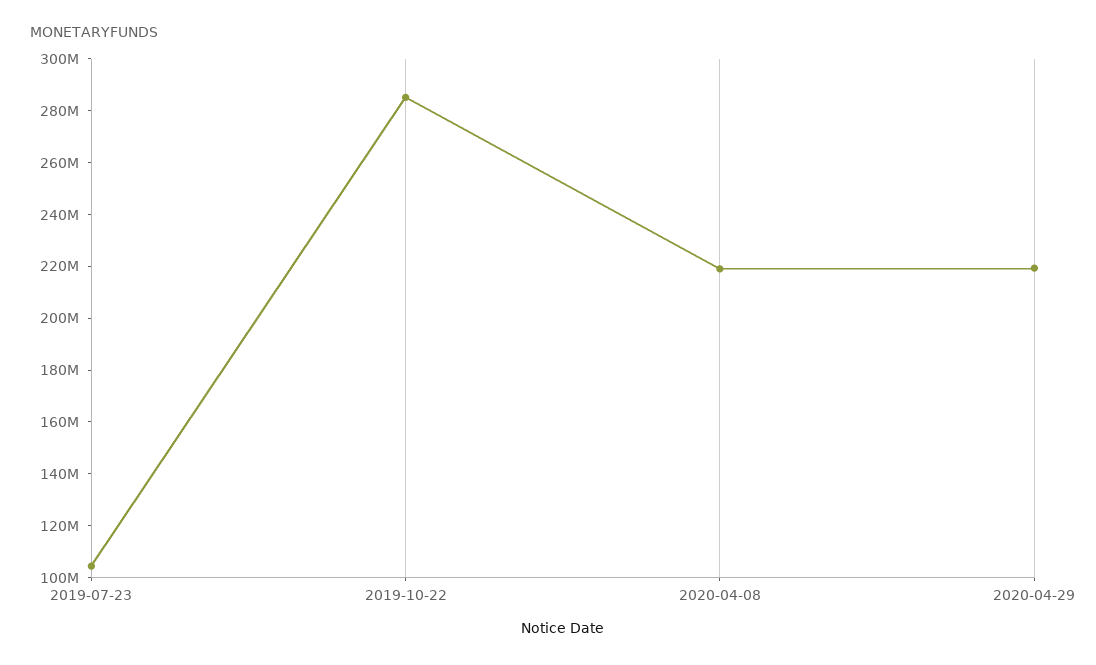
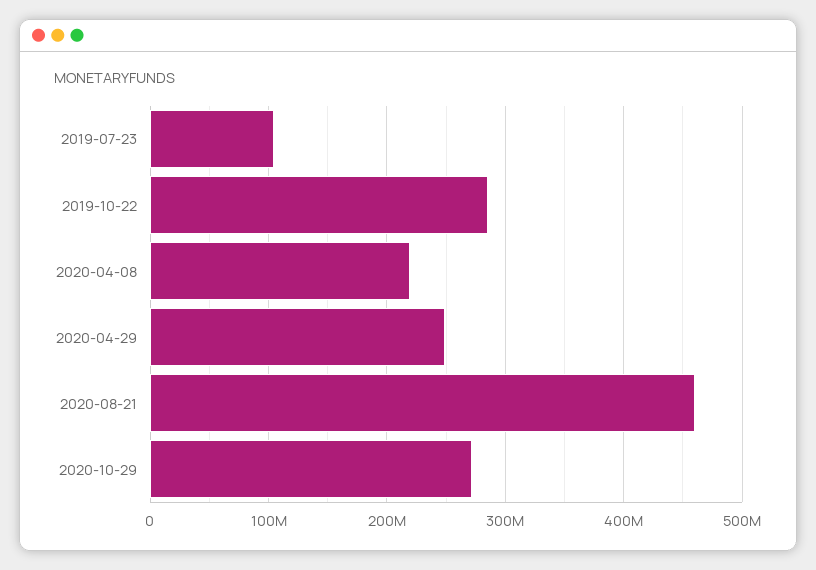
2020-04-29: 220000000 -> 250000000
2020-08-21: none -> 460000000
2020-10-29: none -> 270000000

